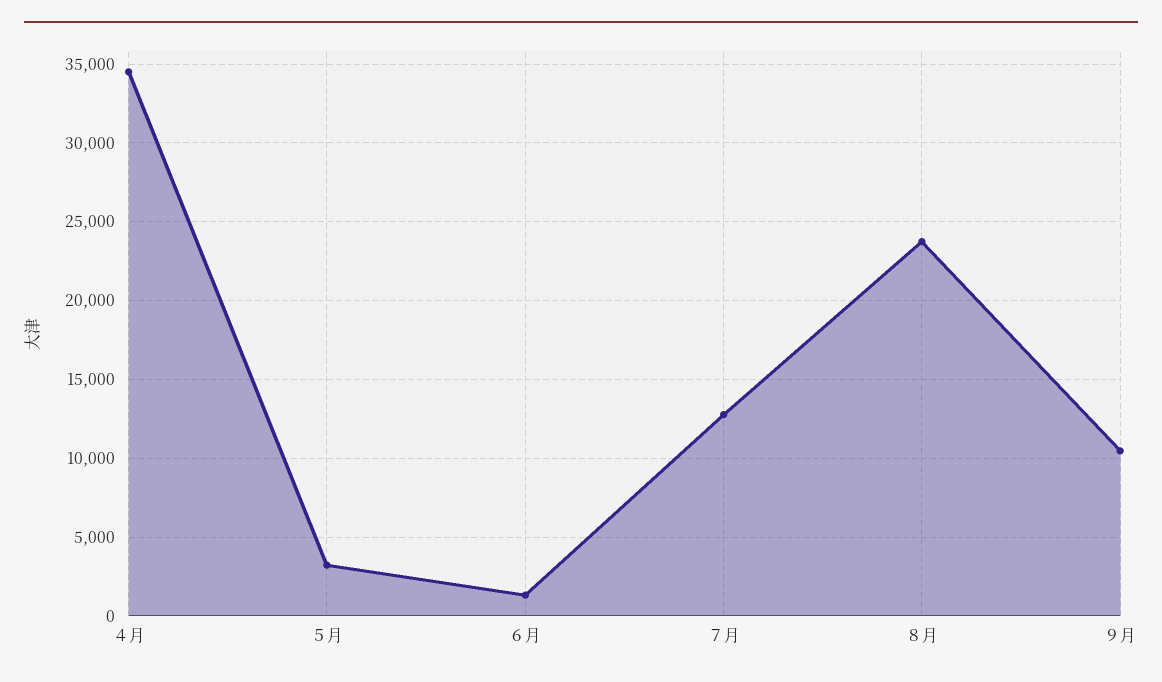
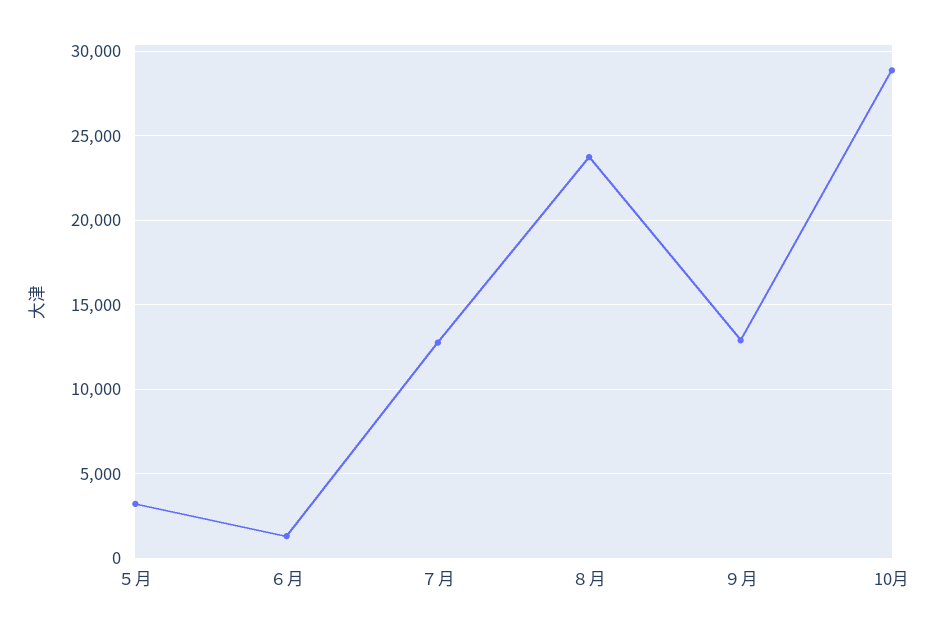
４月: 34500 -> none
９月: 10500 -> 13000
10月: none -> 29000

